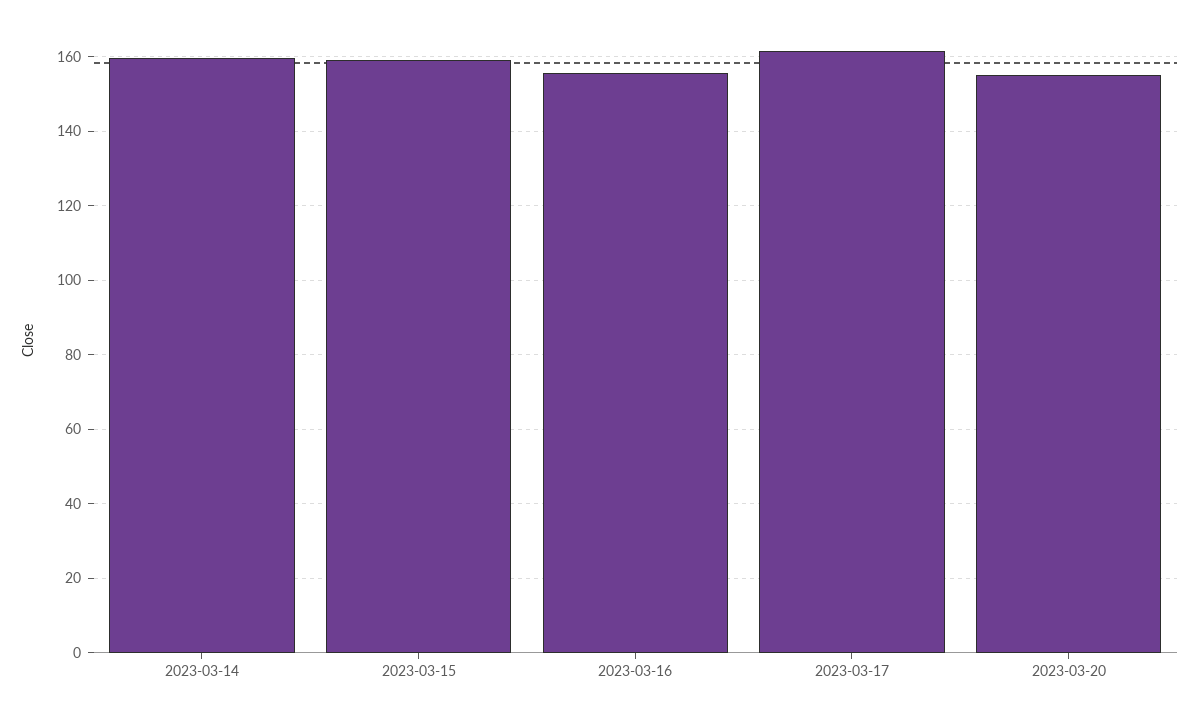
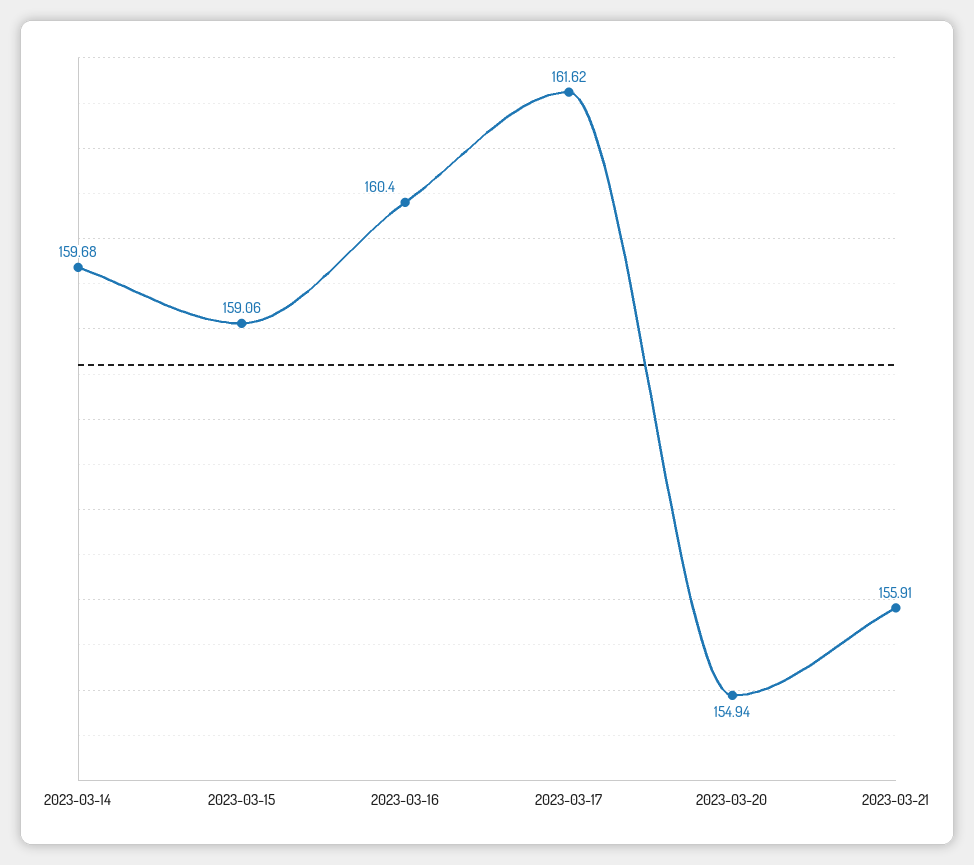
2023-03-16: 156 -> 160.4
2023-03-21: none -> 155.91

